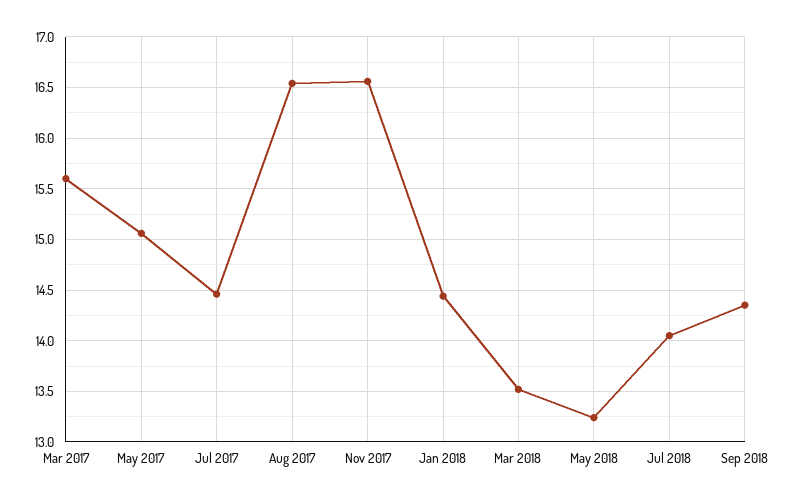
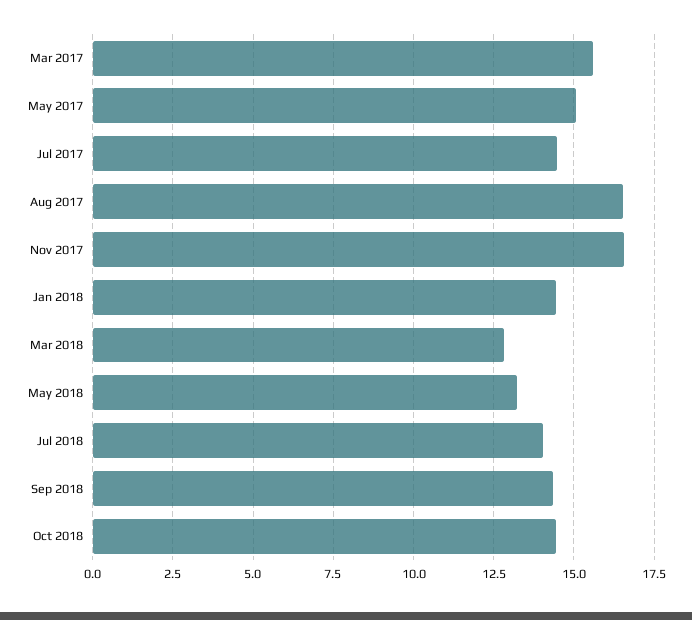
Mar 2018: 13.5 -> 12.75
Oct 2018: none -> 14.5

